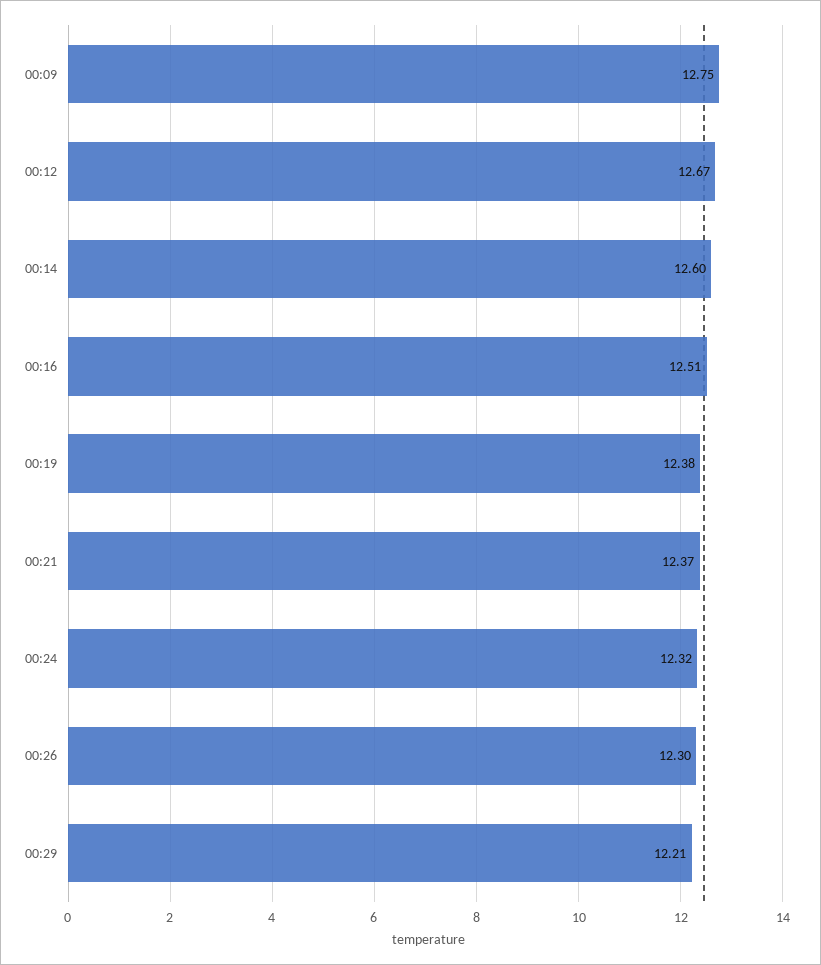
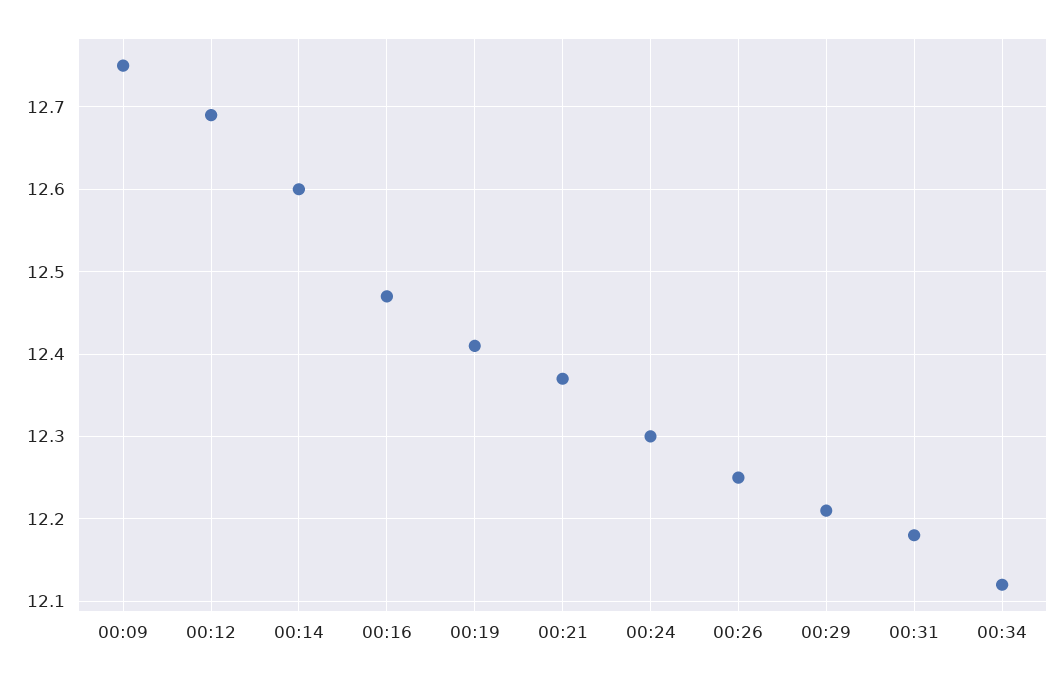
00:12: 12.67 -> 12.69
00:16: 12.51 -> 12.47
00:19: 12.38 -> 12.41
00:24: 12.32 -> 12.3
00:26: 12.3 -> 12.25
00:31: none -> 12.18
00:34: none -> 12.12

